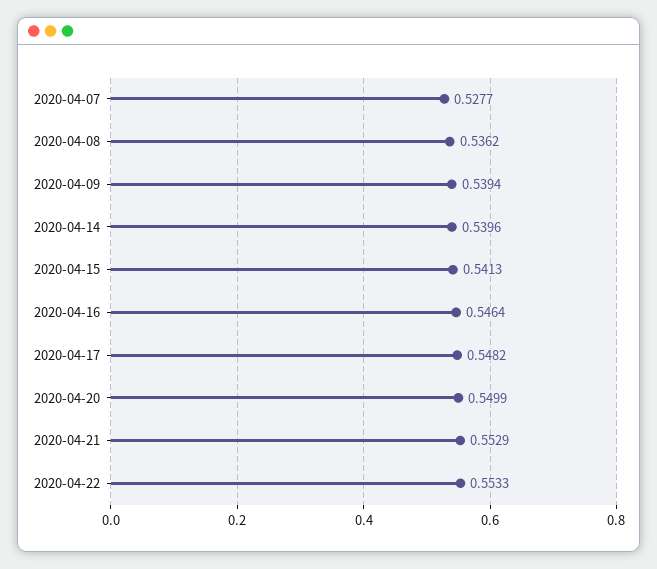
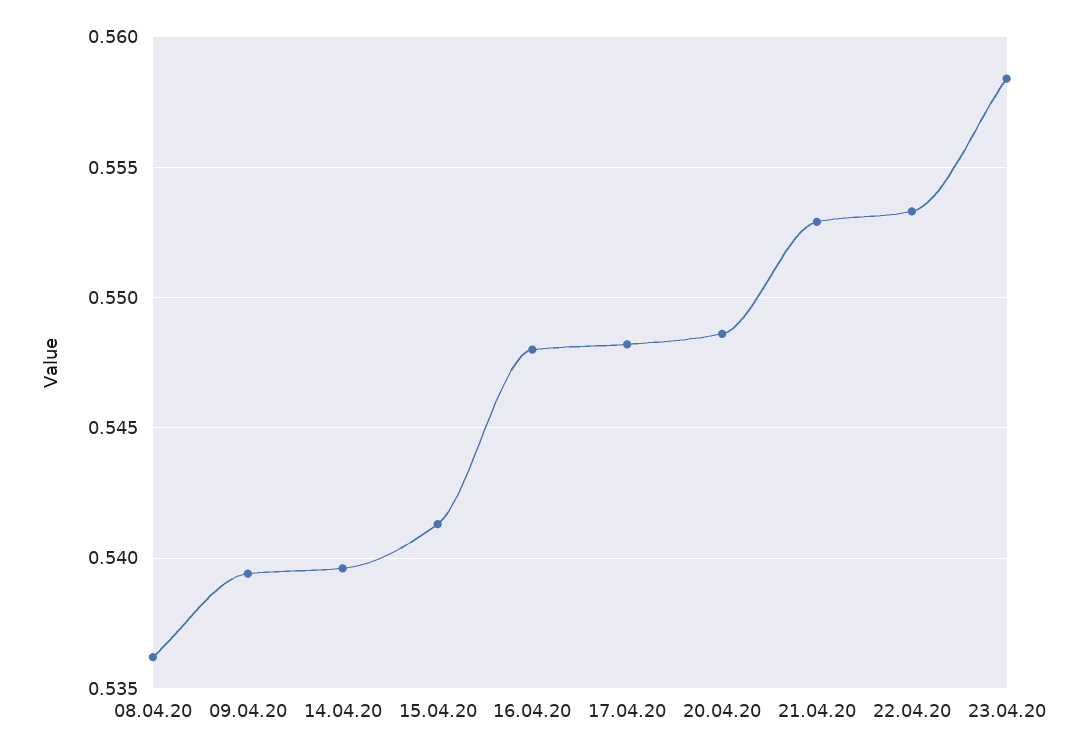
2020-04-07: 0.5277 -> none
2020-04-16: 0.5464 -> 0.548
2020-04-20: 0.5499 -> 0.5485
23.04.20: none -> 0.5585

